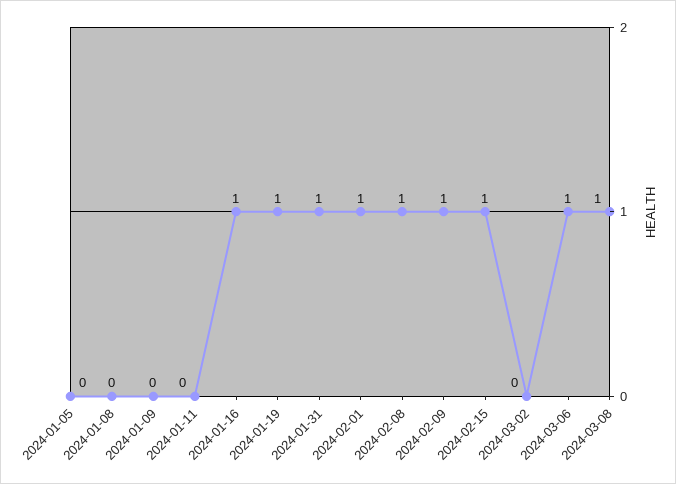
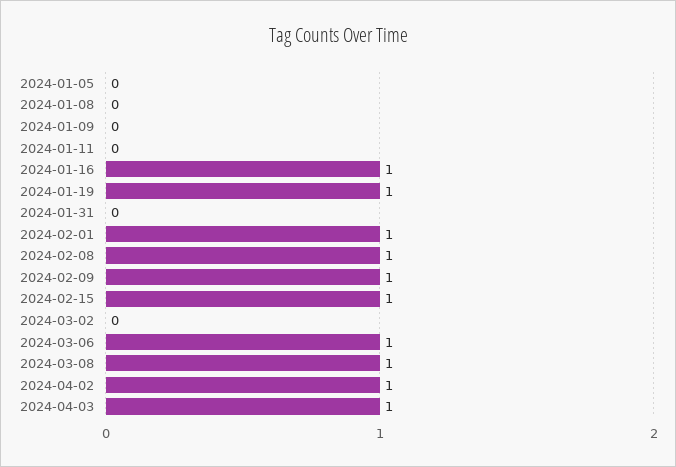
2024-01-31: 1 -> 0
2024-04-02: none -> 1
2024-04-03: none -> 1

